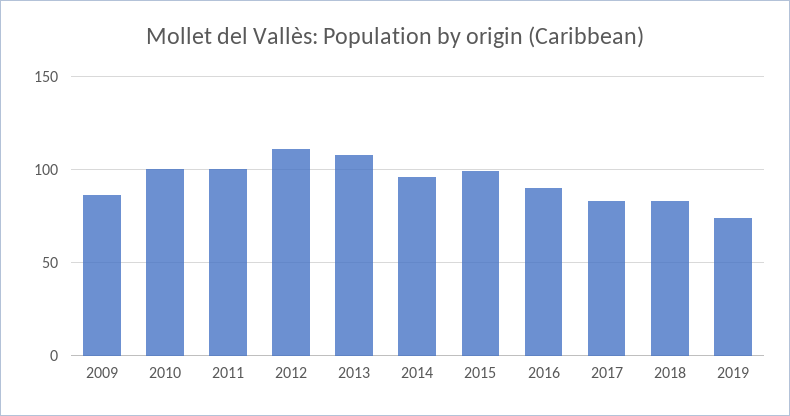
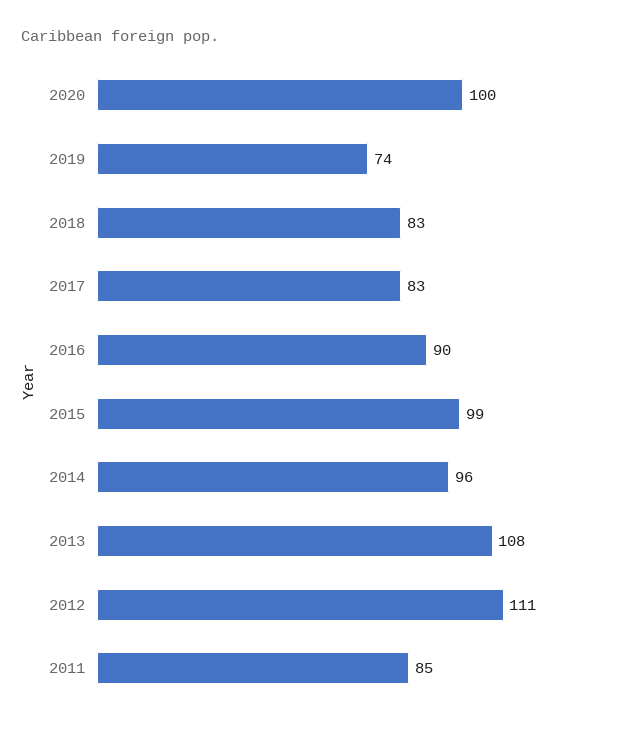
2009: 85 -> none
2010: 100 -> none
2011: 100 -> 85
2020: none -> 100

